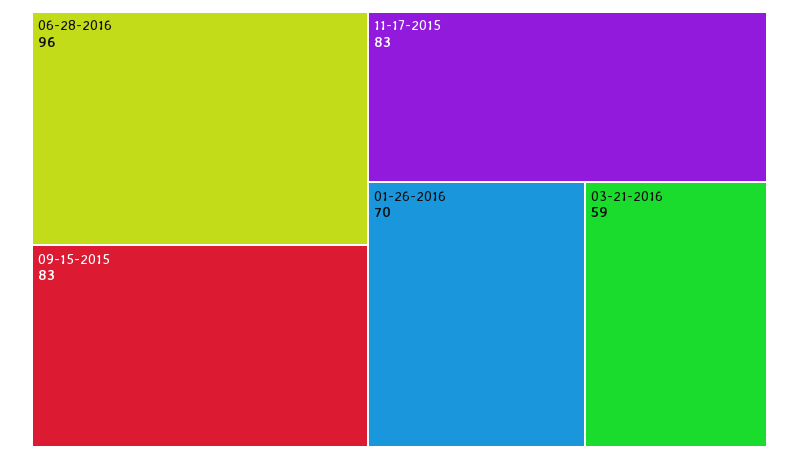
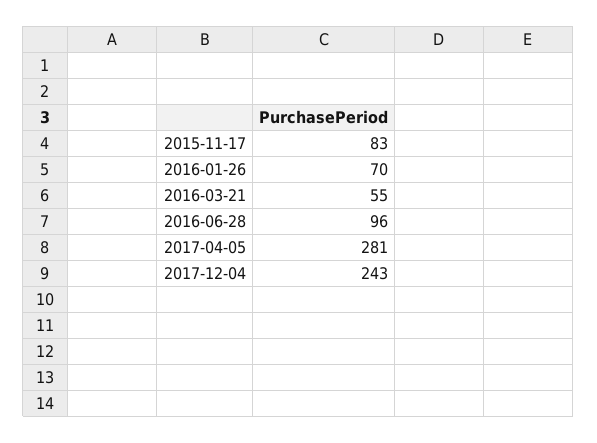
09-15-2015: 83 -> none
03-21-2016: 59 -> 55
2017-04-05: none -> 281
2017-12-04: none -> 243

